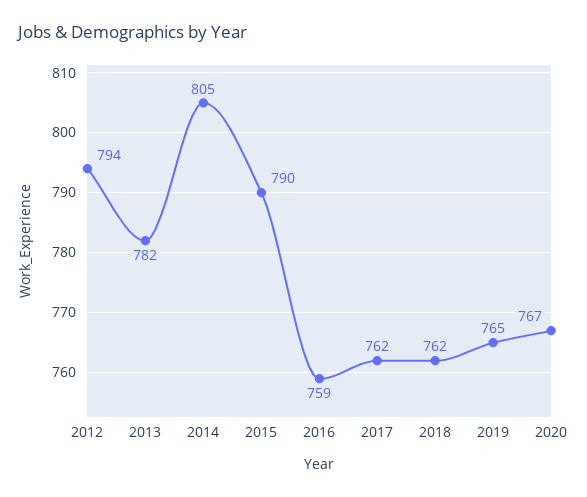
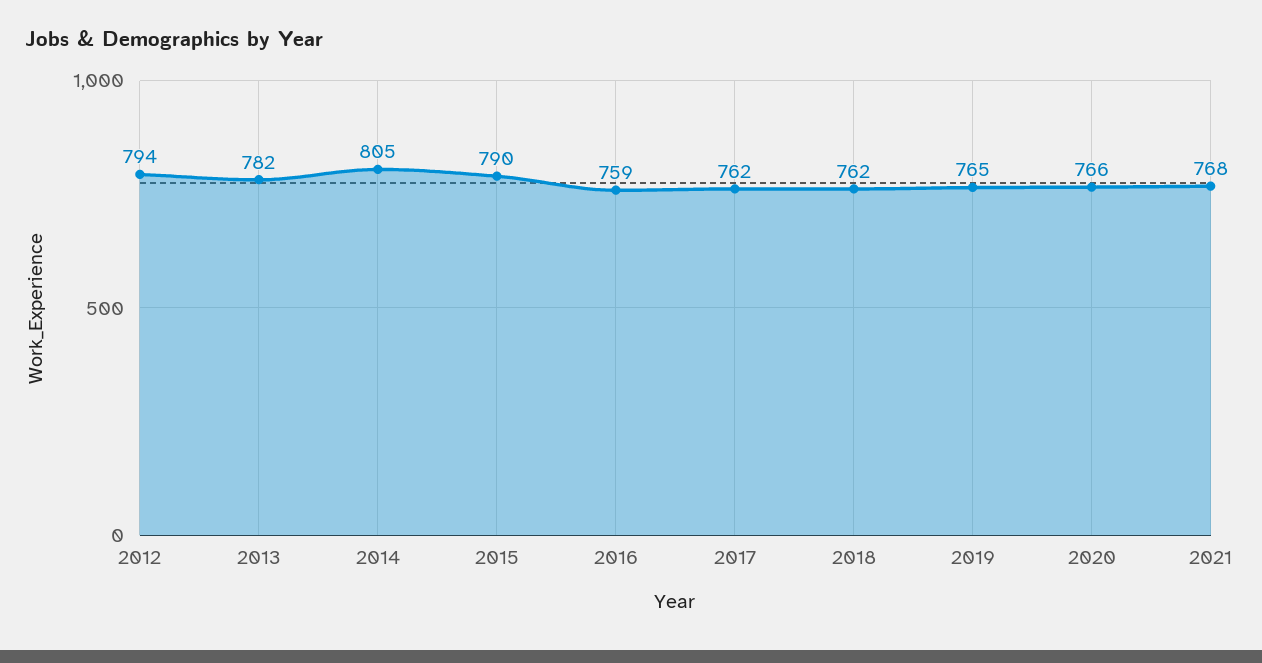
2020: 767 -> 766
2021: none -> 768

